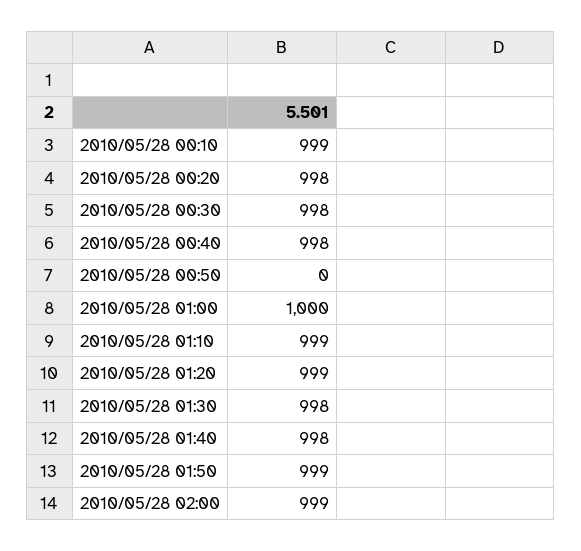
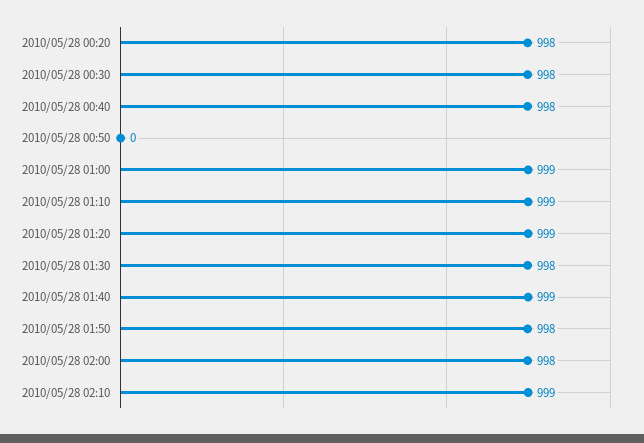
2010/05/28 00:10: 999 -> none
2010/05/28 01:00: 1000 -> 999
2010/05/28 01:40: 998 -> 999
2010/05/28 01:50: 999 -> 998
2010/05/28 02:00: 999 -> 998
2010/05/28 02:10: none -> 999

